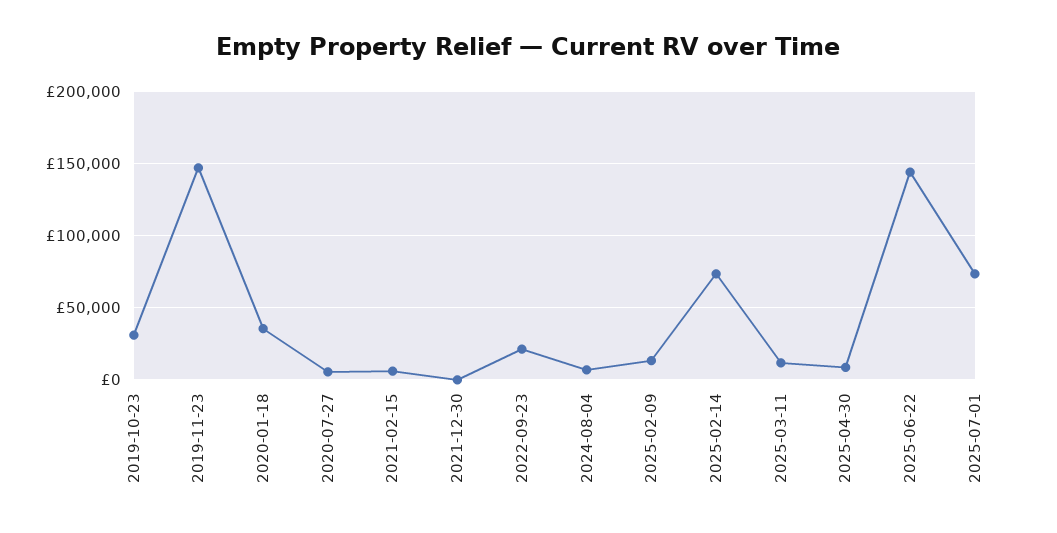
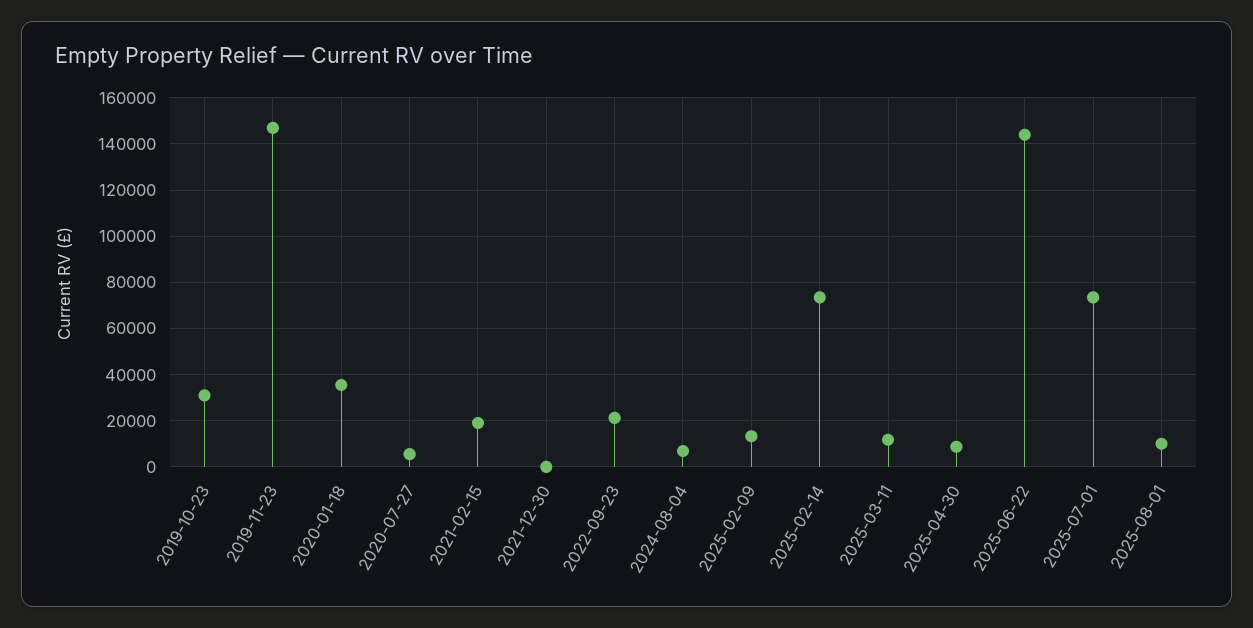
2021-02-15: 5000 -> 20000
2025-08-01: none -> 10000

